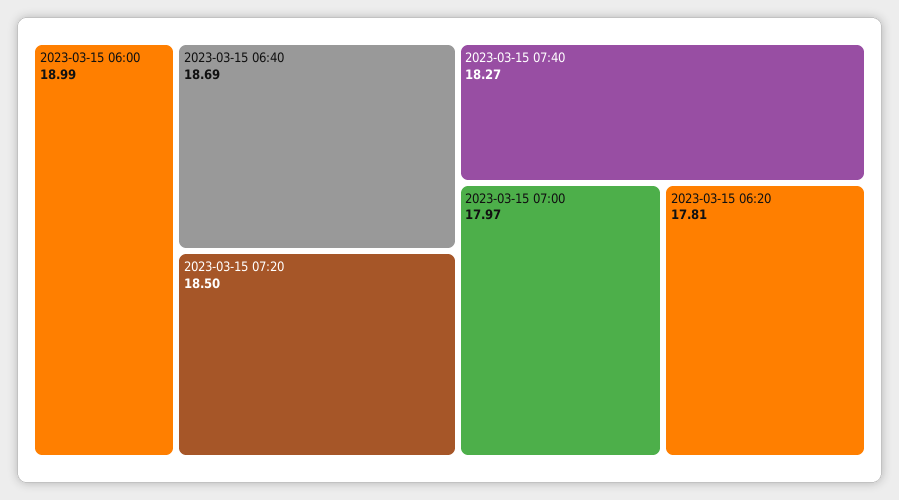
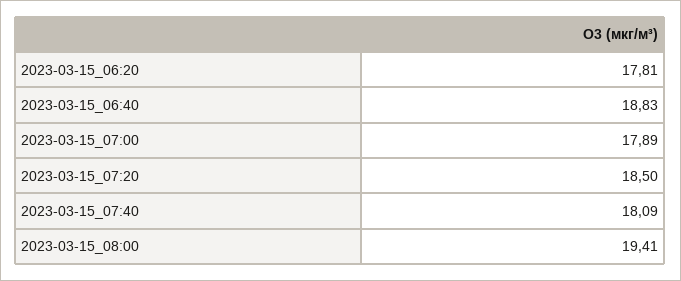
2023-03-15 06:00: 18.99 -> none
2023-03-15 06:40: 18.69 -> 18.83
2023-03-15 07:40: 18.27 -> 18.09
2023-03-15 07:00: 17.97 -> 17.89
2023-03-15_08:00: none -> 19.41

